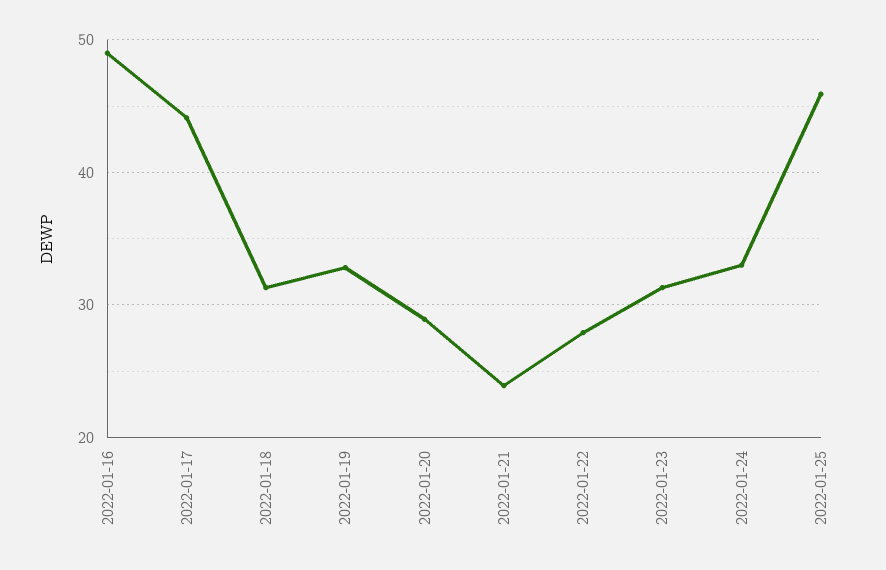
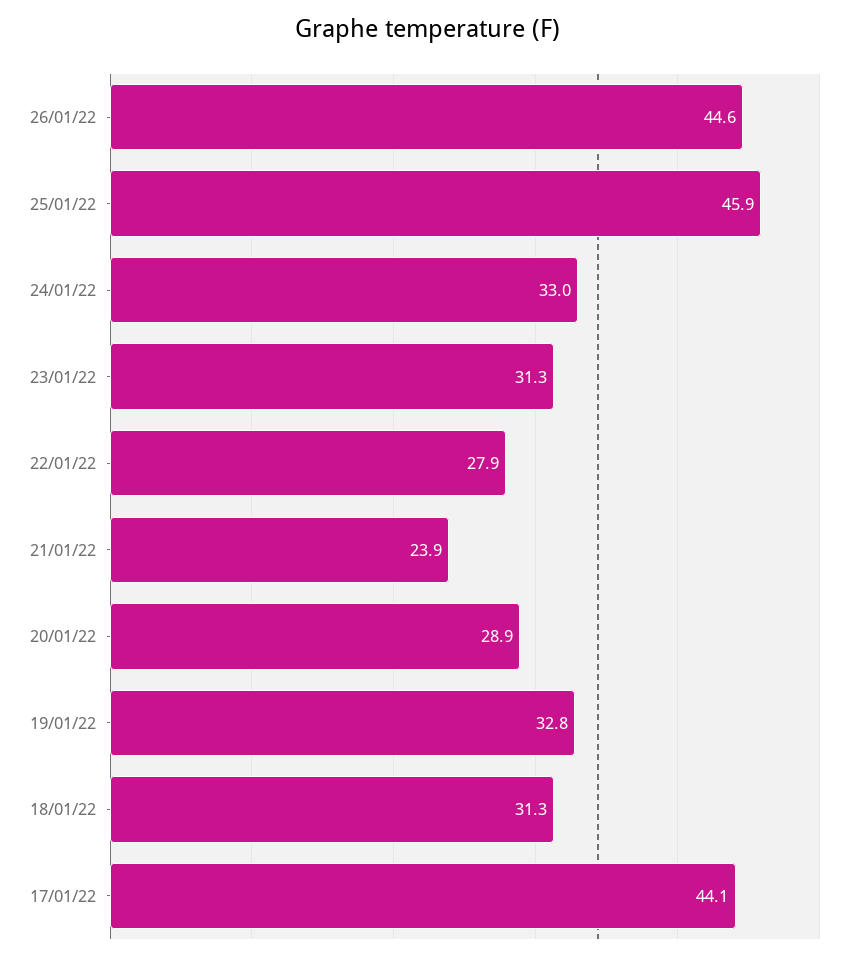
2022-01-16: 49 -> none
26/01/22: none -> 44.6

